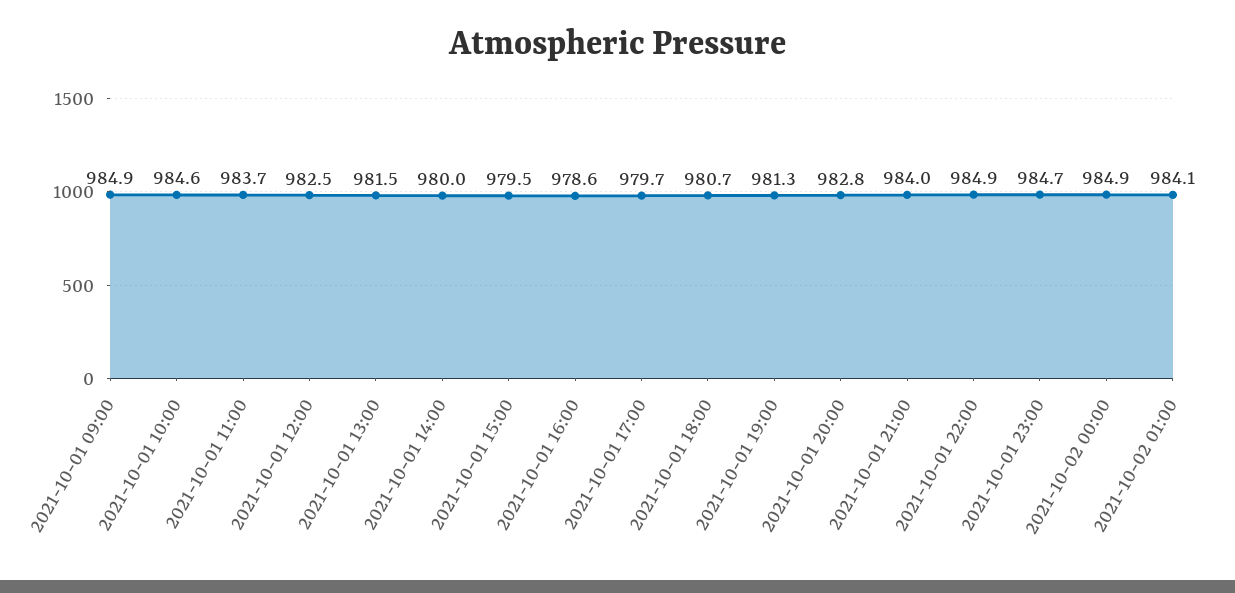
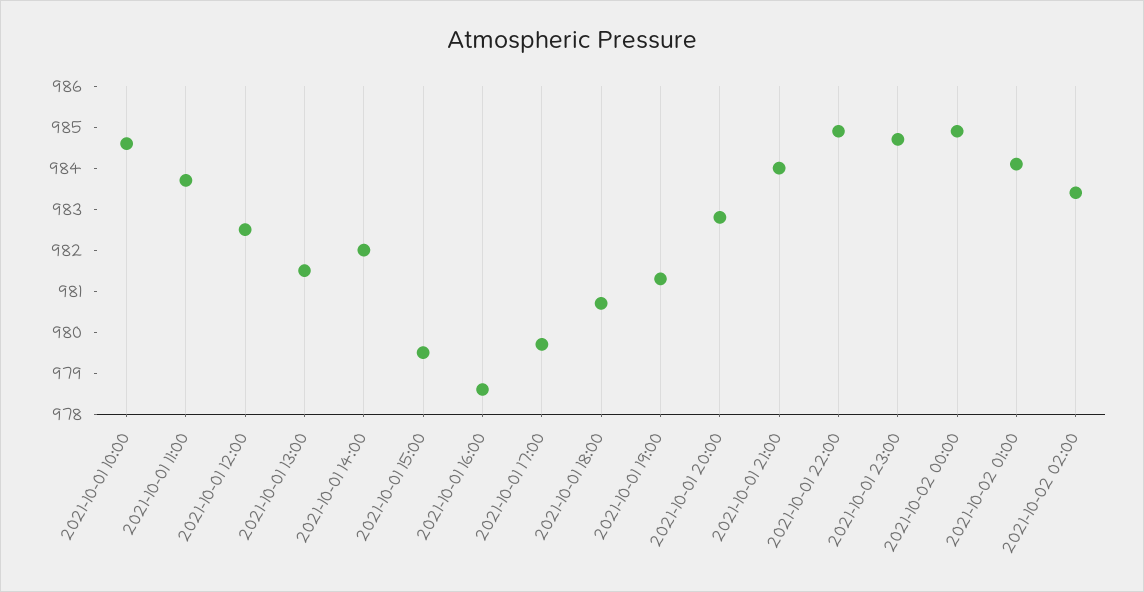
2021-10-01 09:00: 984.9 -> none
2021-10-01 14:00: 980 -> 982
2021-10-02 02:00: none -> 983.5

